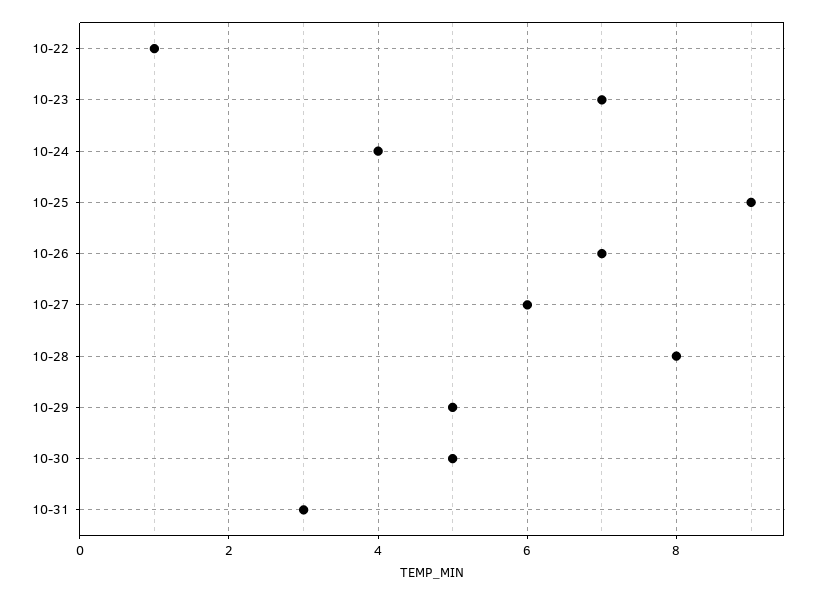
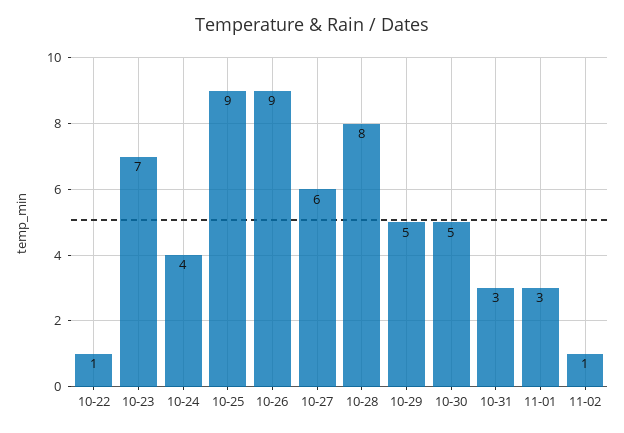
10-26: 7 -> 9
11-01: none -> 3
11-02: none -> 1

